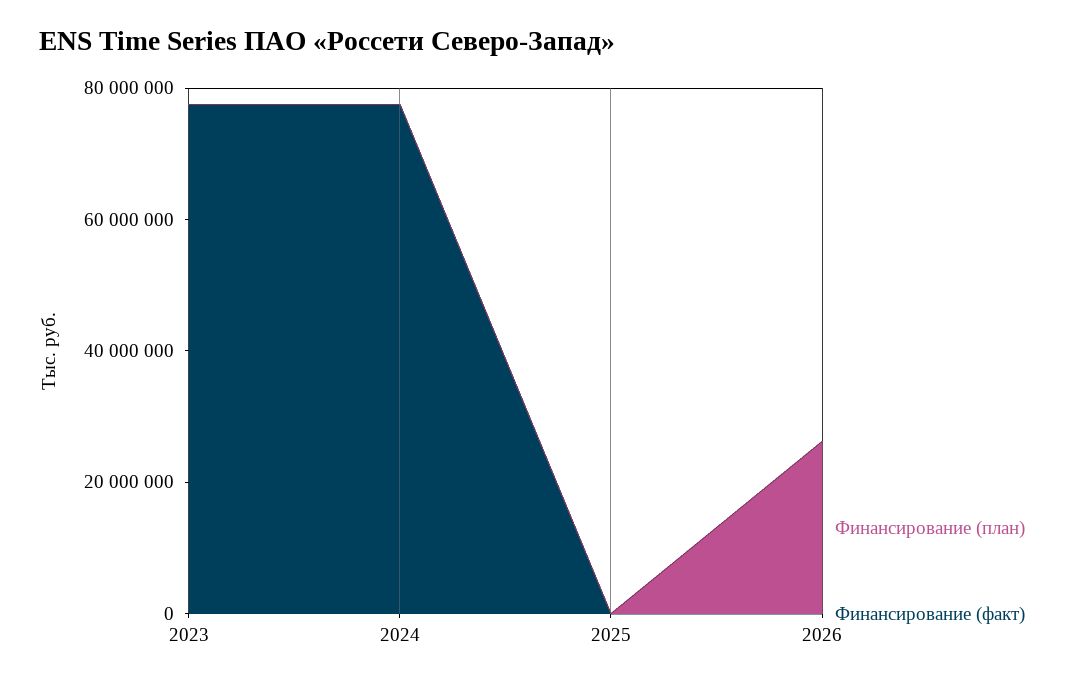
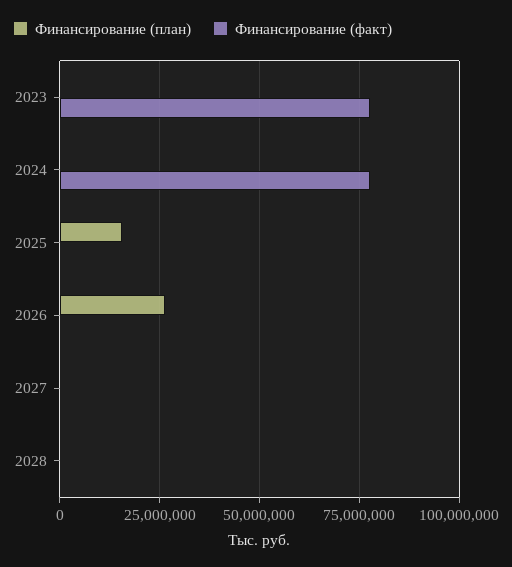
Финансирование (план), 2025: 0 -> 15000000
Финансирование (план), 2027: none -> 0
Финансирование (факт), 2027: none -> 0
Финансирование (план), 2028: none -> 0
Финансирование (факт), 2028: none -> 0

